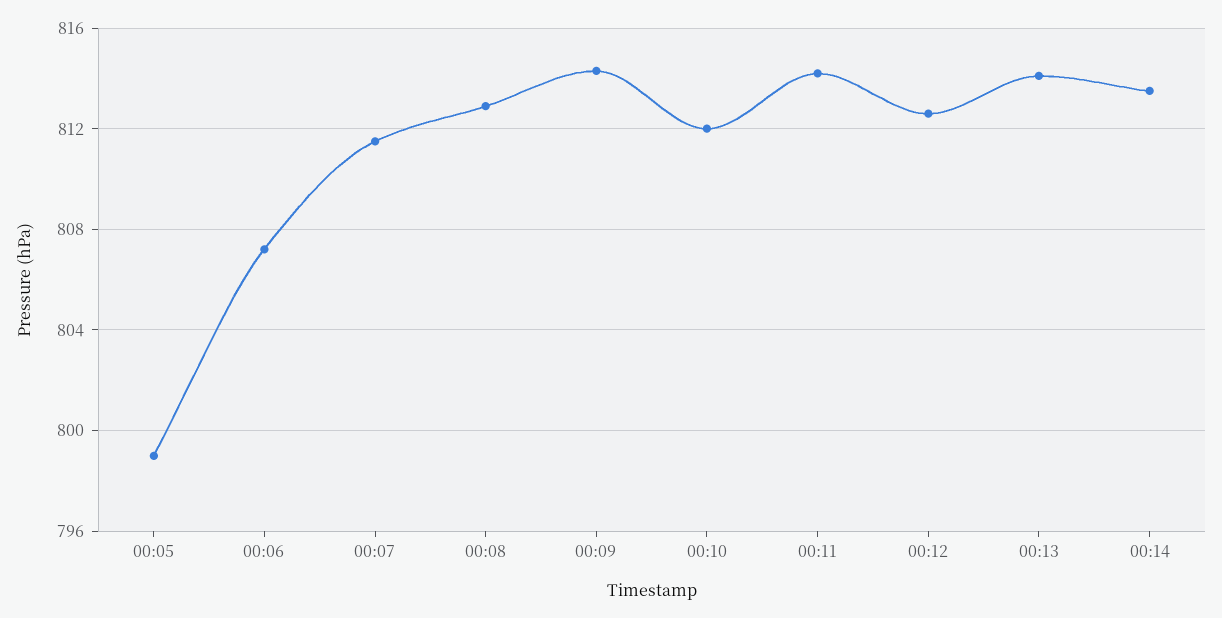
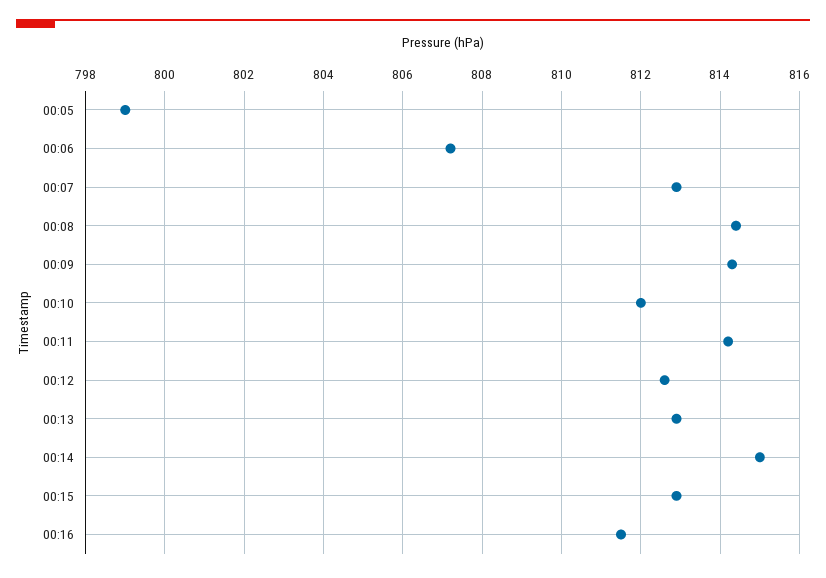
00:07: 811.5 -> 813
00:08: 813 -> 814.5
00:13: 814 -> 813
00:14: 813.5 -> 815
00:15: none -> 813
00:16: none -> 811.5

